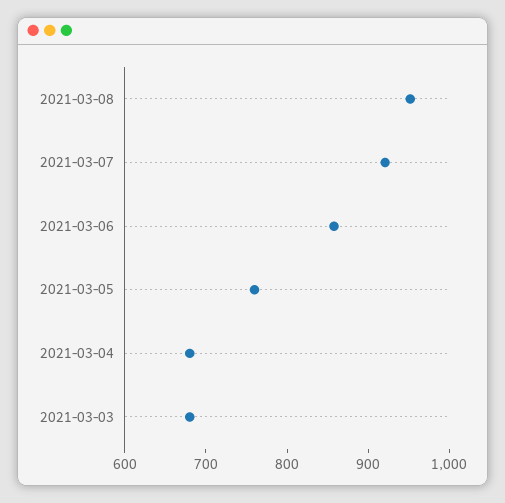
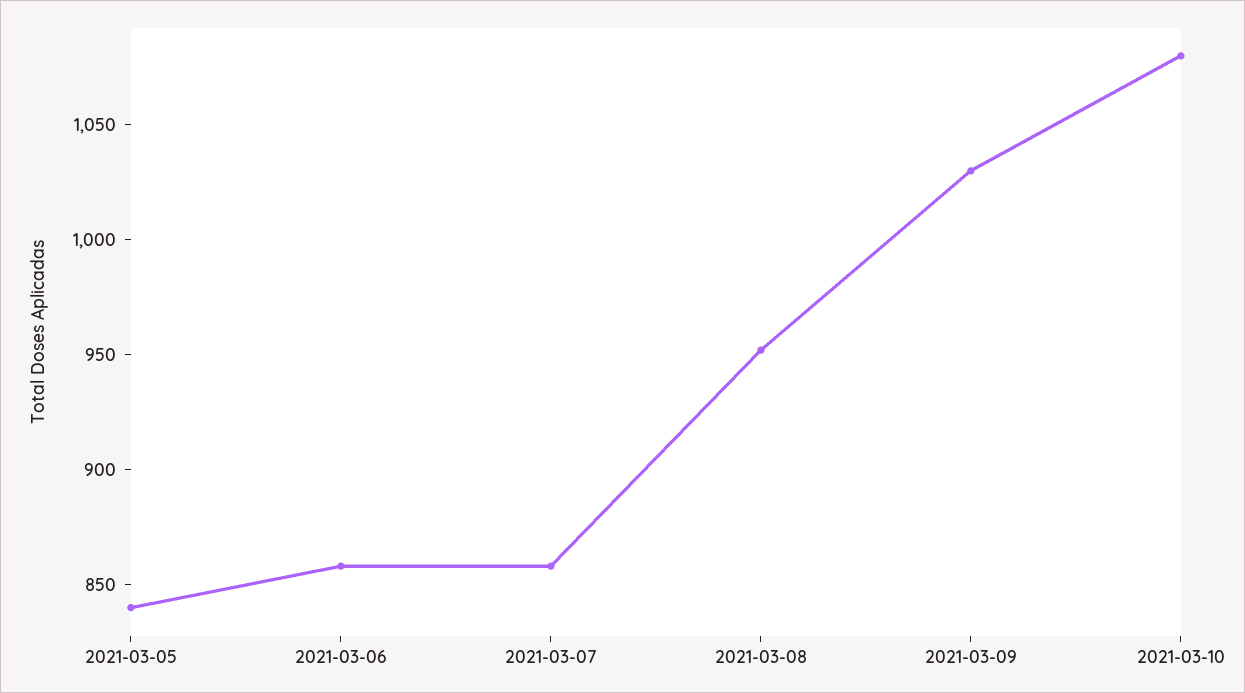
2021-03-07: 920 -> 860
2021-03-05: 760 -> 840
2021-03-04: 680 -> none
2021-03-03: 680 -> none
2021-03-09: none -> 1030
2021-03-10: none -> 1080

